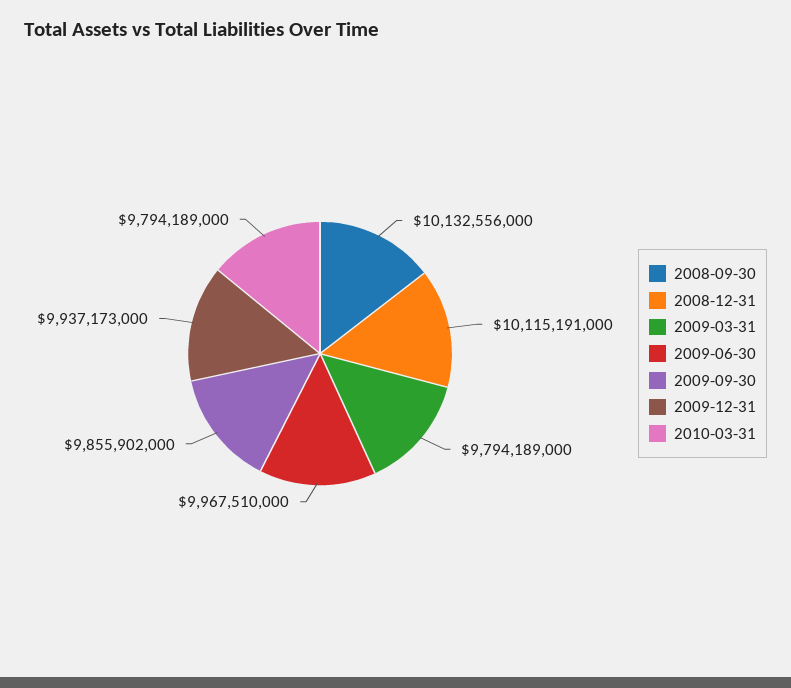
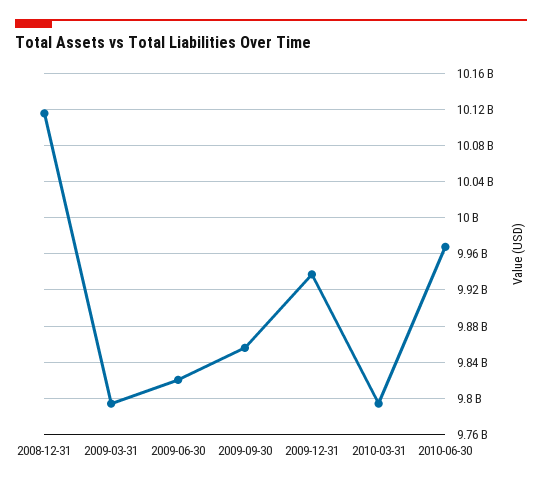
2008-09-30: 10132556000 -> none
2009-06-30: 9967510000 -> 9820000000
2010-06-30: none -> 9970000000

